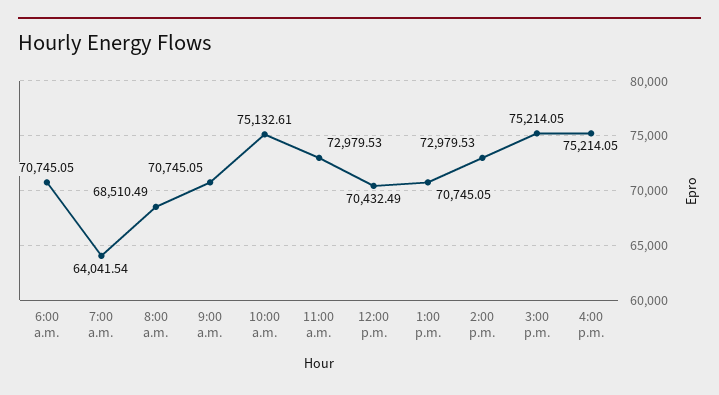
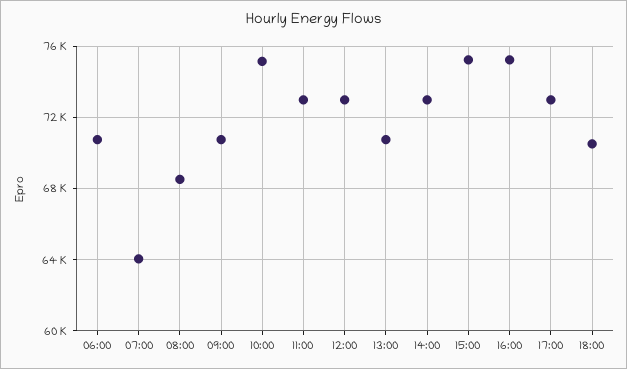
12:00 p.m.: 70432.49 -> 73000
17:00: none -> 73000
18:00: none -> 70500

